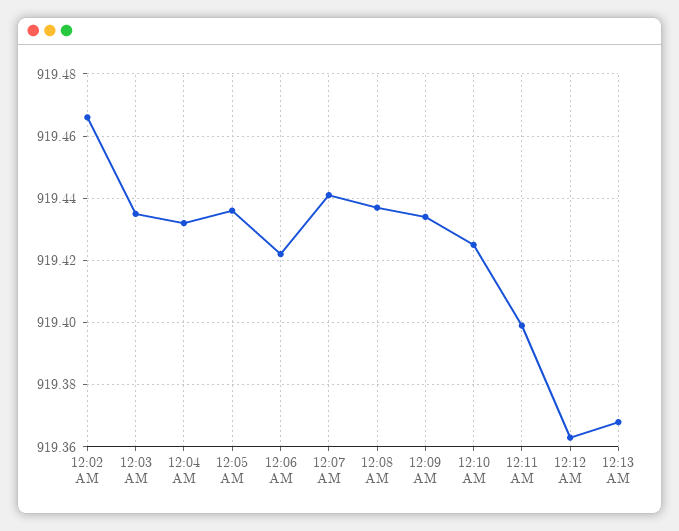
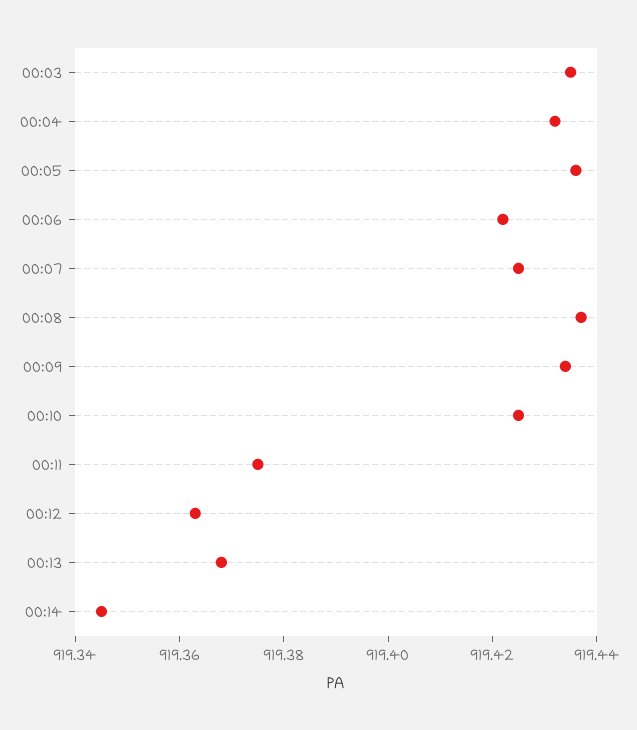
12:02 AM: 919.465 -> none
12:07 AM: 919.44 -> 919.425
12:11 AM: 919.4 -> 919.375
00:14: none -> 919.345

